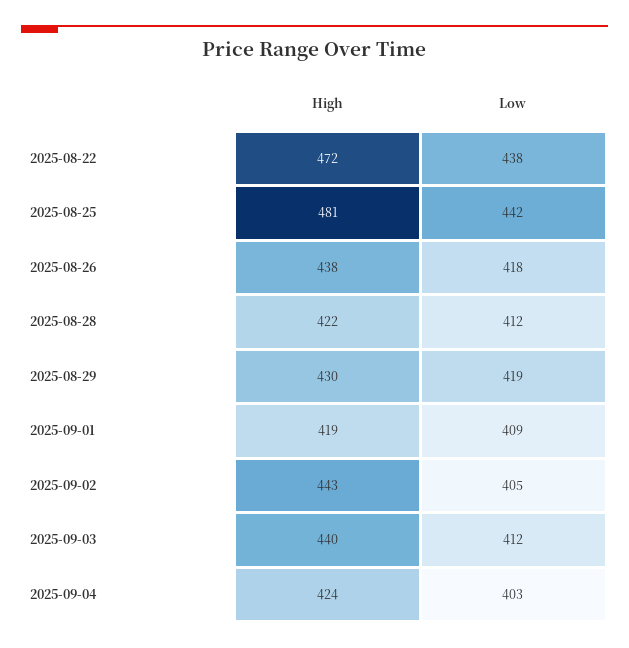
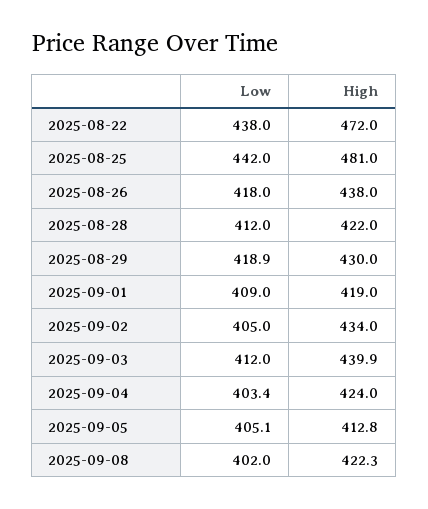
High, 2025-09-02: 443 -> 434
Low, 2025-09-05: none -> 405.1
High, 2025-09-05: none -> 412.8
Low, 2025-09-08: none -> 402
High, 2025-09-08: none -> 422.3

